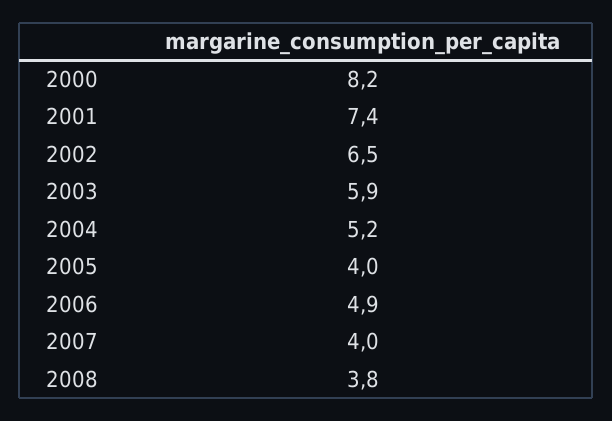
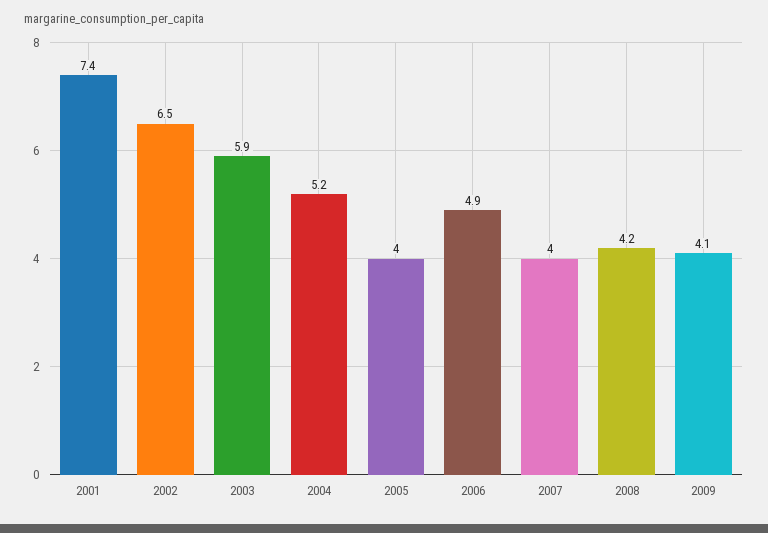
2000: 8.2 -> none
2008: 3.8 -> 4.2
2009: none -> 4.1

